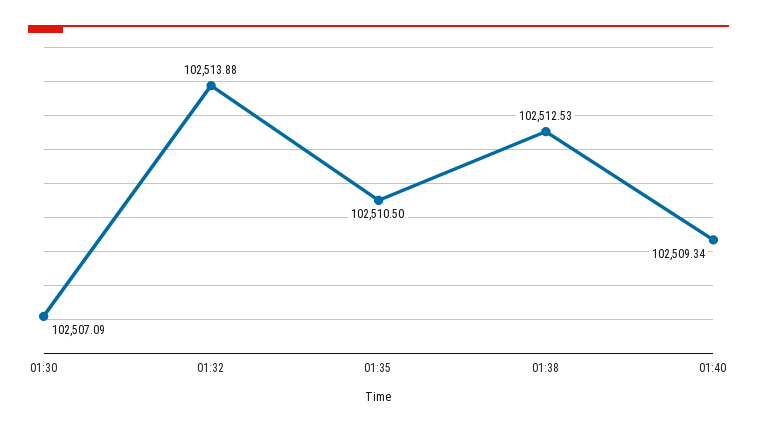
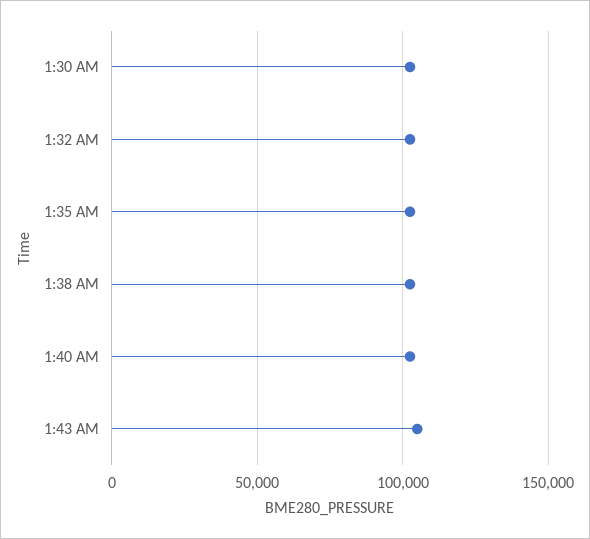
1:43 AM: none -> 105000

